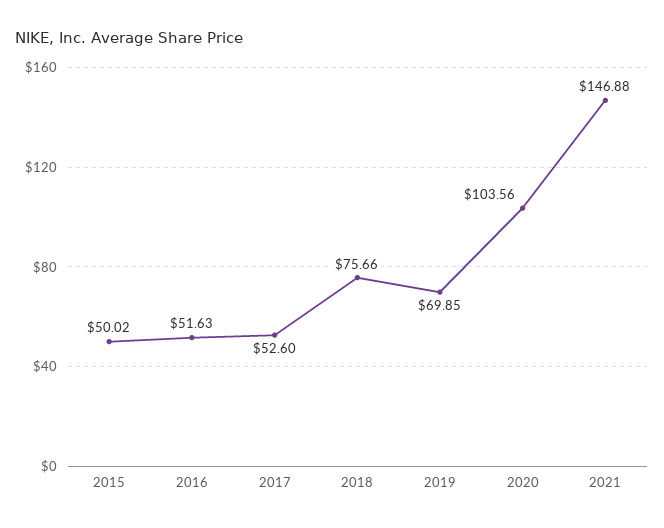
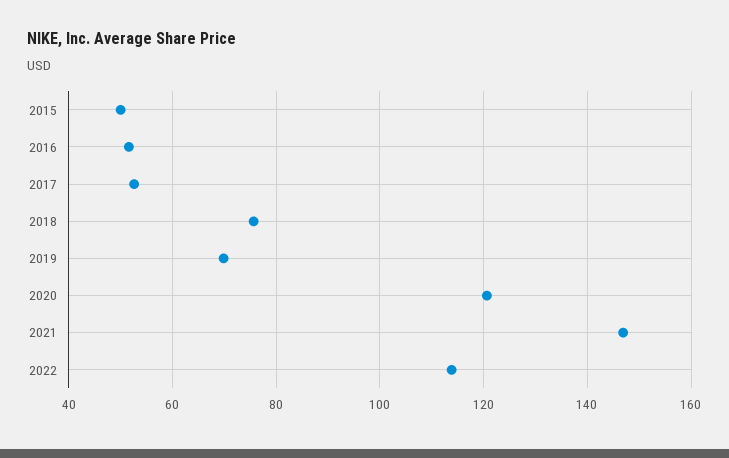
2020: 103.56 -> 120
2022: none -> 114

